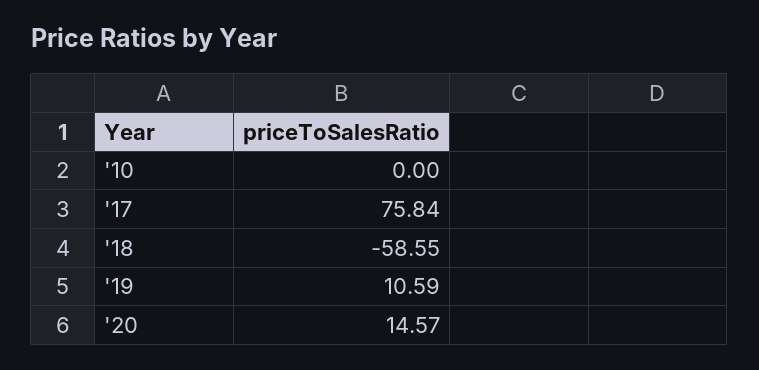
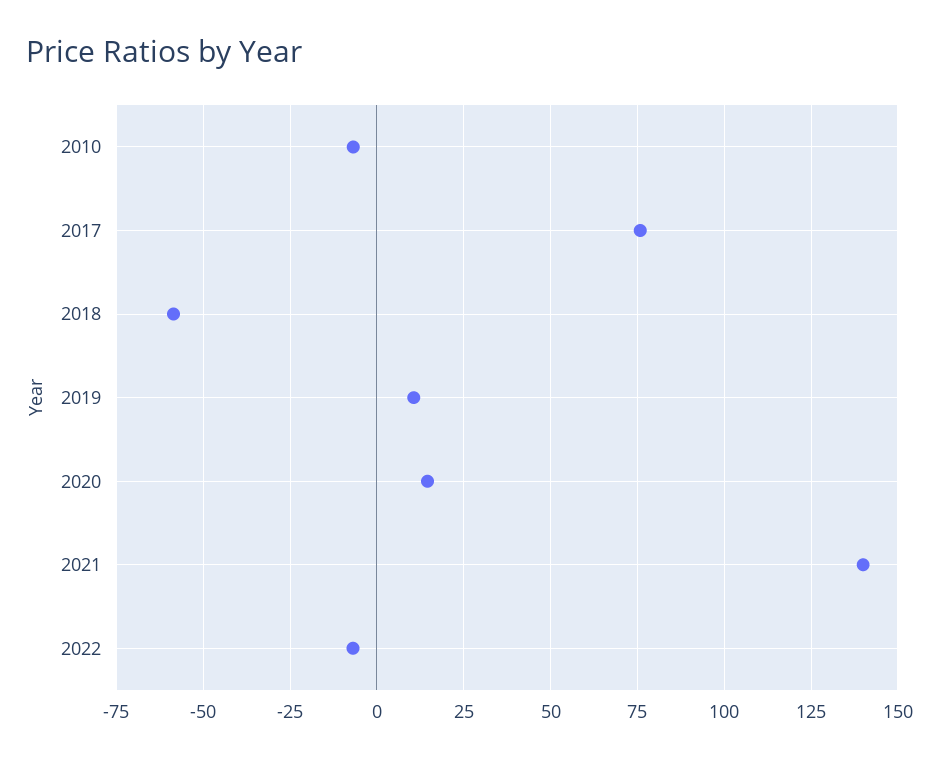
'10: 0 -> -7.5
2021: none -> 140
2022: none -> -7.5

